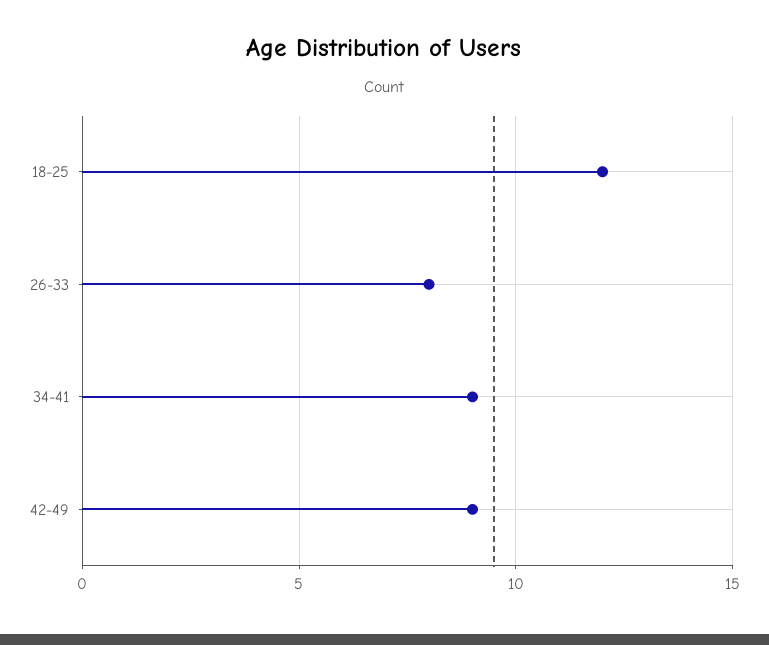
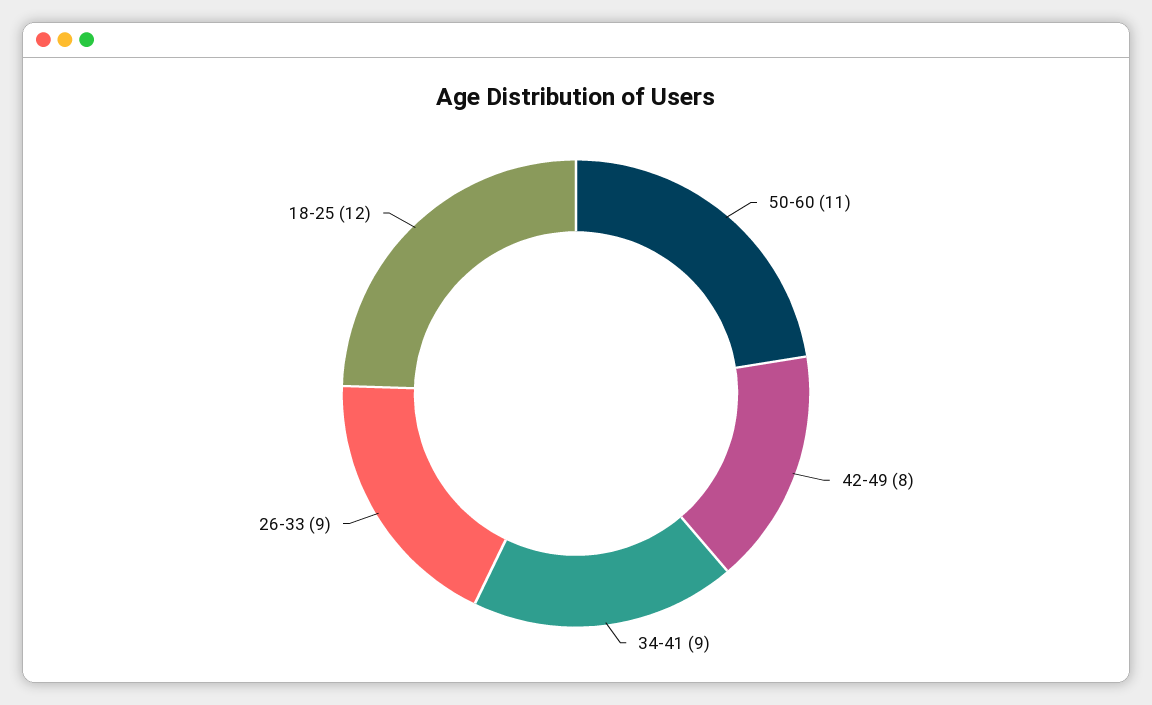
26-33: 8 -> 9
42-49: 9 -> 8
50-60: none -> 11

